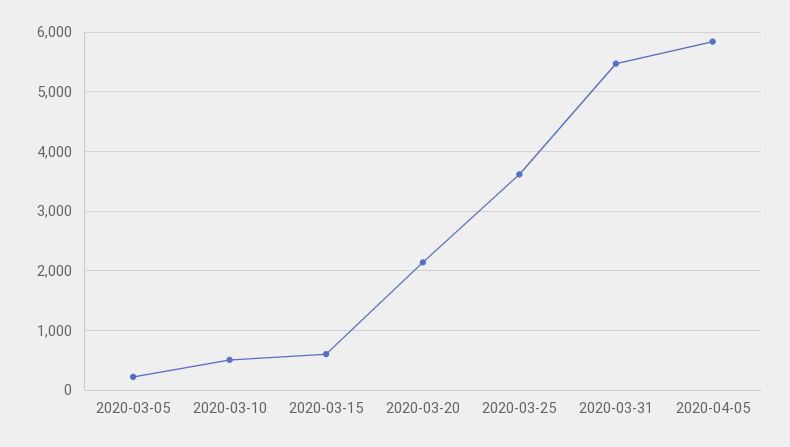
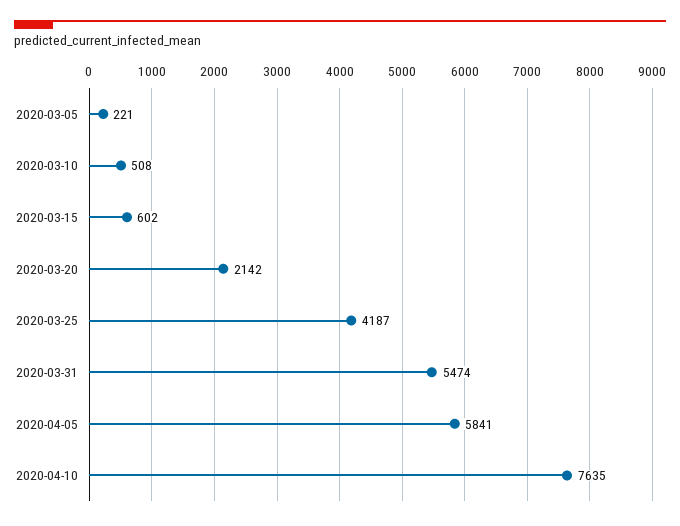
2020-03-25: 3600 -> 4187
2020-04-10: none -> 7635

